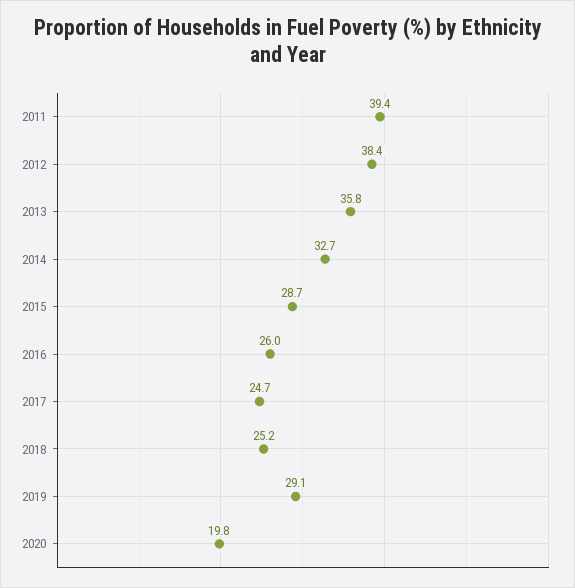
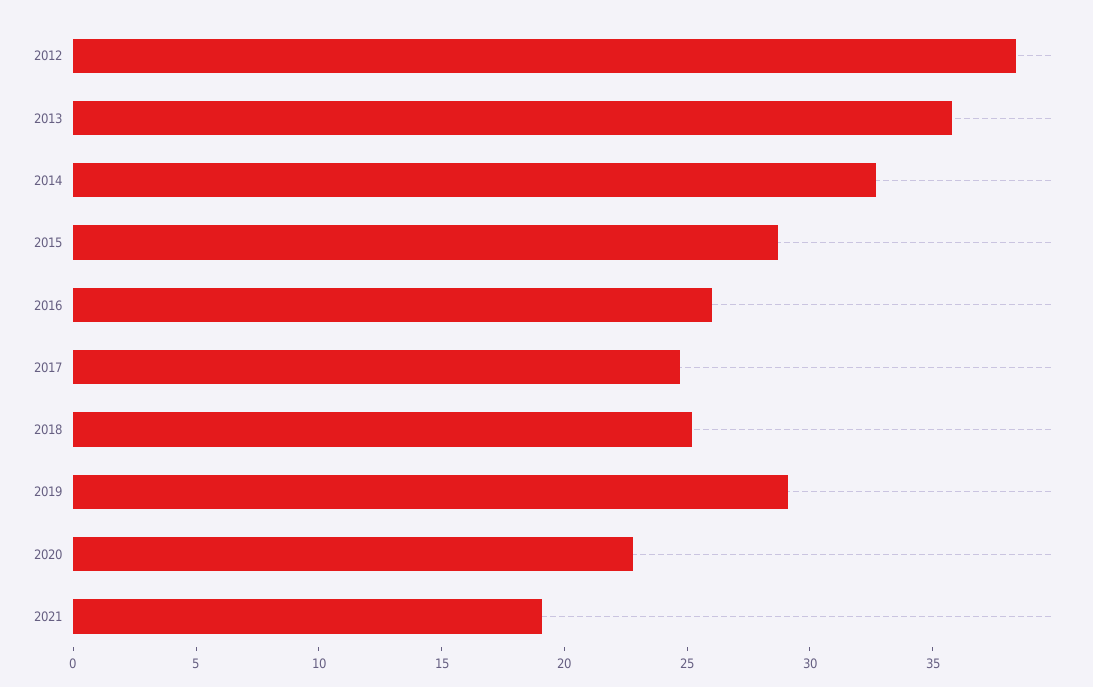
2011: 39.4 -> none
2020: 19.8 -> 23
2021: none -> 19

